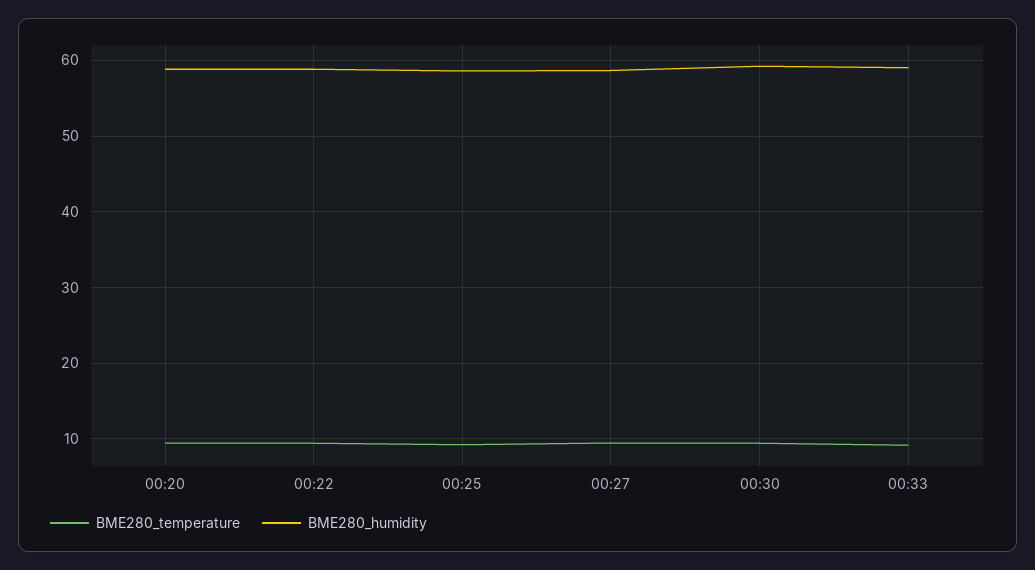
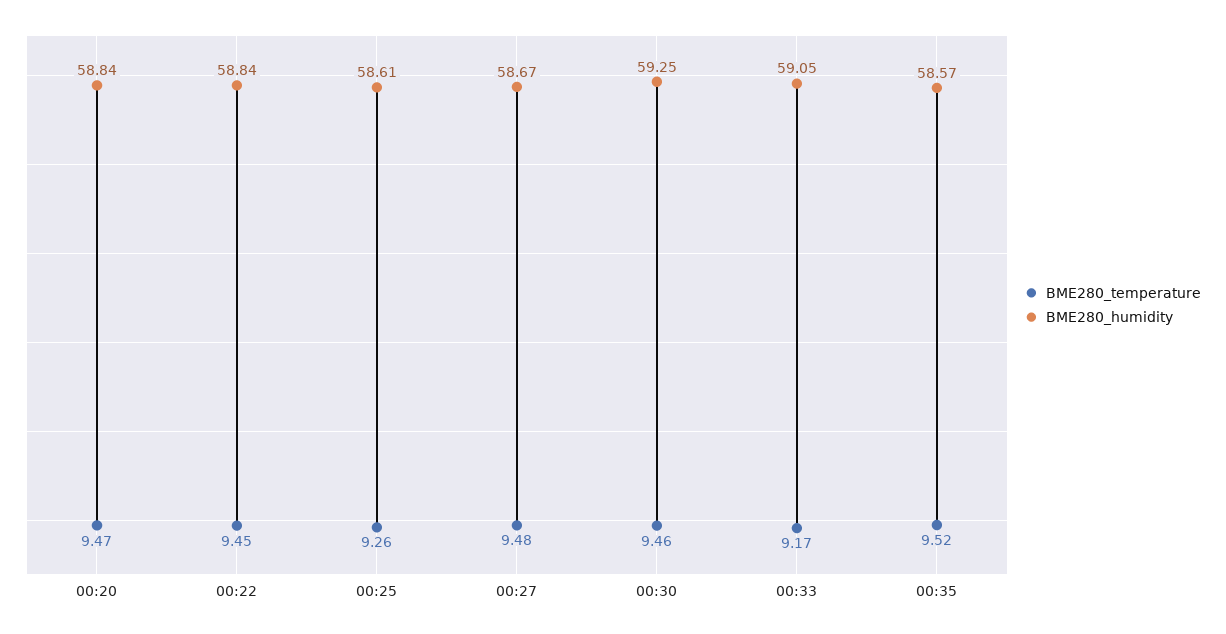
BME280_temperature, 00:35: none -> 9.52
BME280_humidity, 00:35: none -> 58.57

